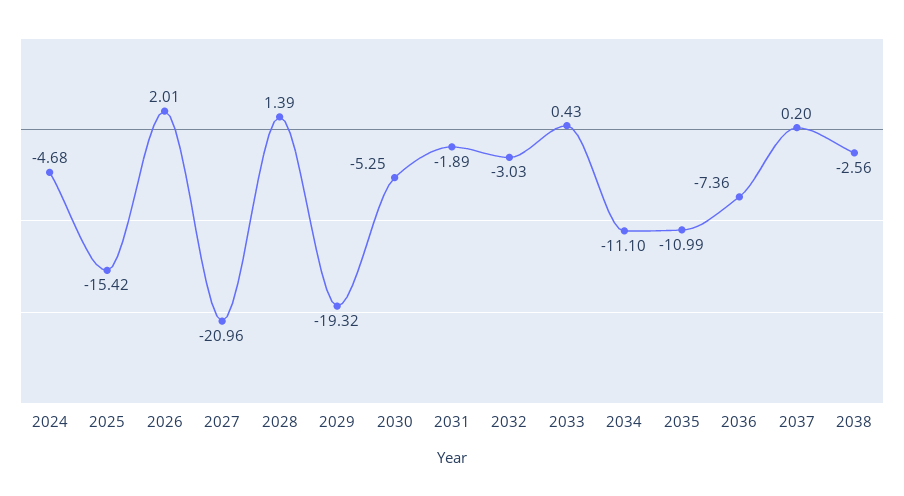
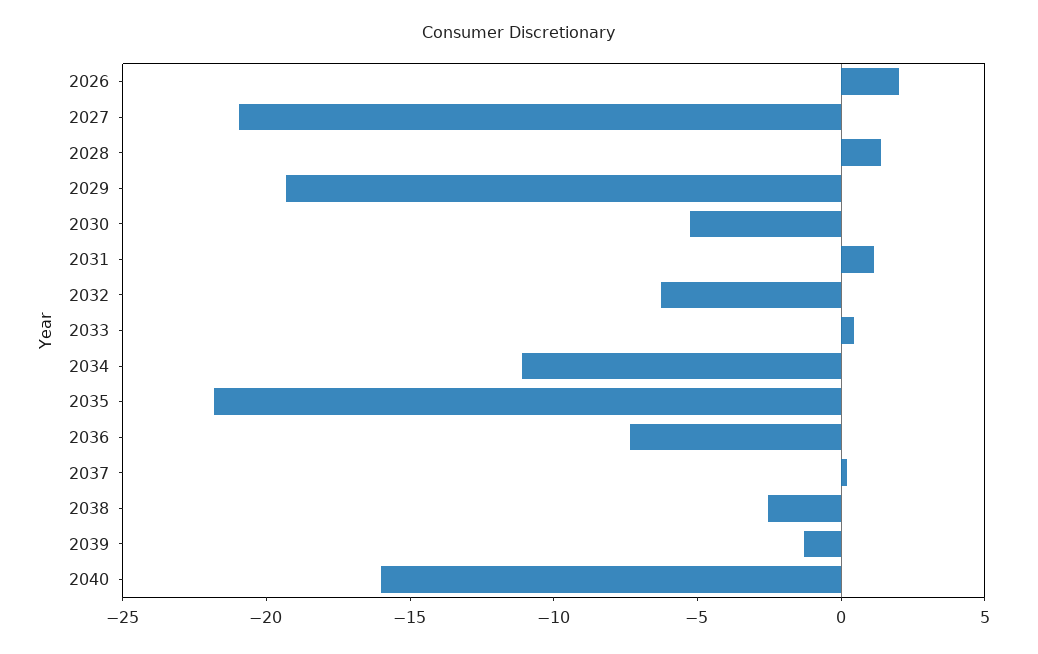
2024: -4.68 -> none
2025: -15.42 -> none
2031: -1.89 -> 1
2032: -3.03 -> -6
2035: -10.99 -> -22
2039: none -> -1
2040: none -> -16

